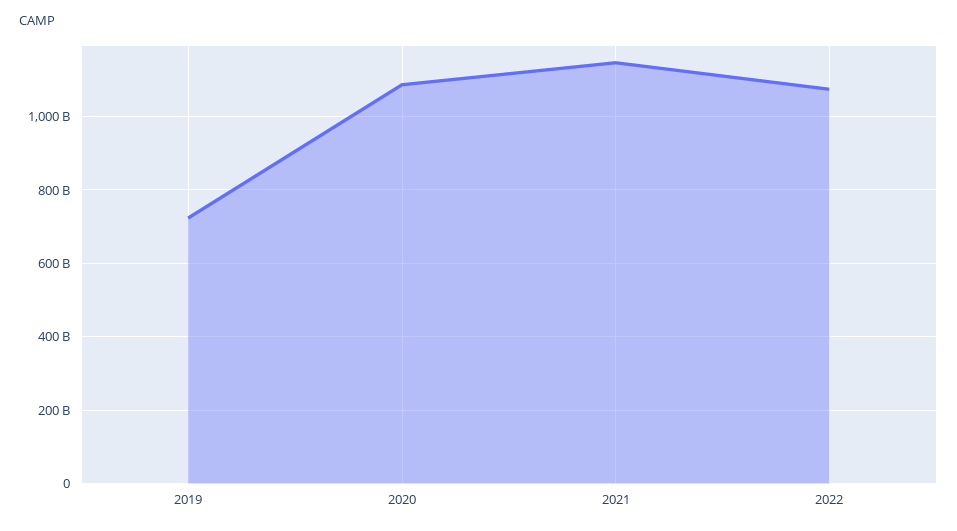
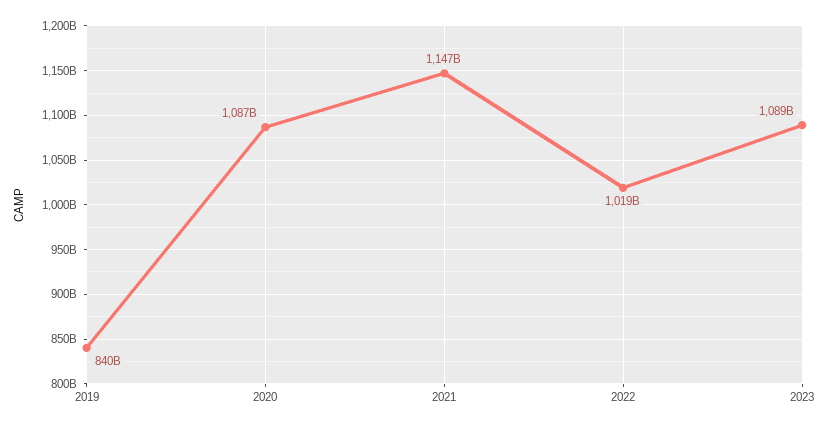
2019: 720000000000 -> 840000000000
2022: 1080000000000 -> 1019000000000
2023: none -> 1089000000000

